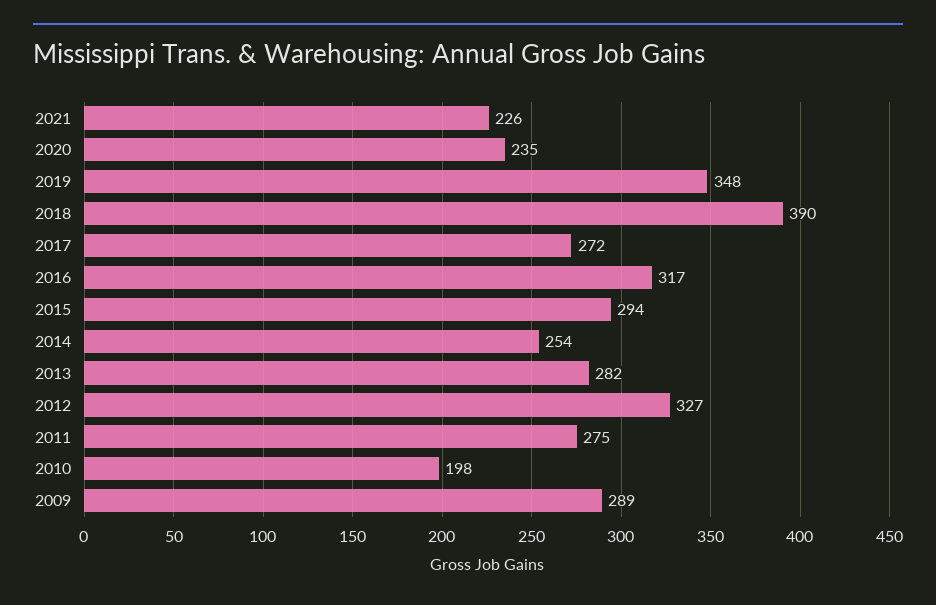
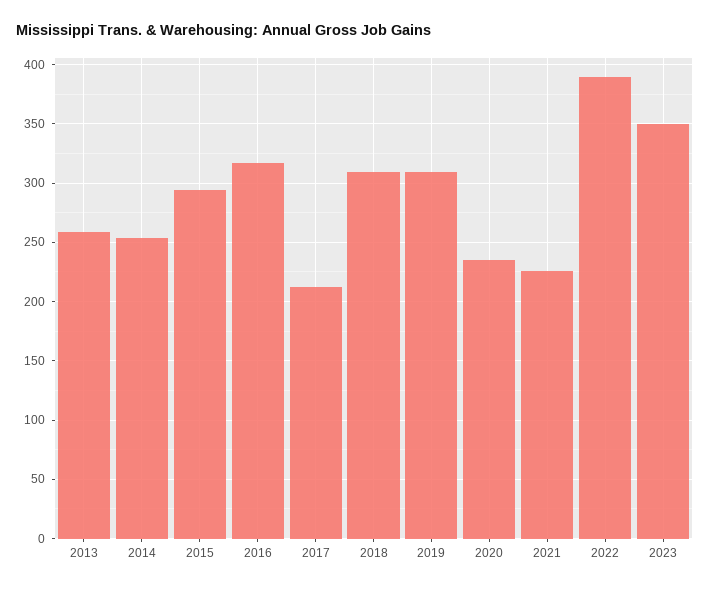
2019: 348 -> 310
2018: 390 -> 310
2017: 272 -> 210
2013: 282 -> 260
2012: 327 -> none
2011: 275 -> none
2010: 198 -> none
2009: 289 -> none
2022: none -> 390
2023: none -> 350

